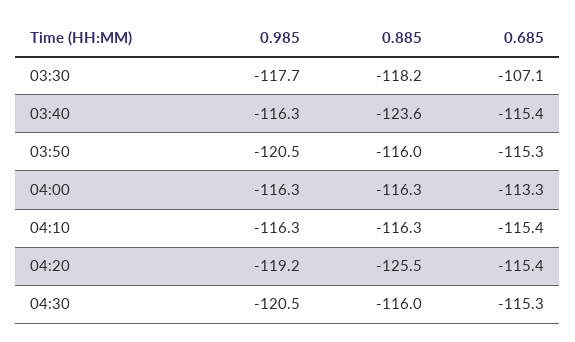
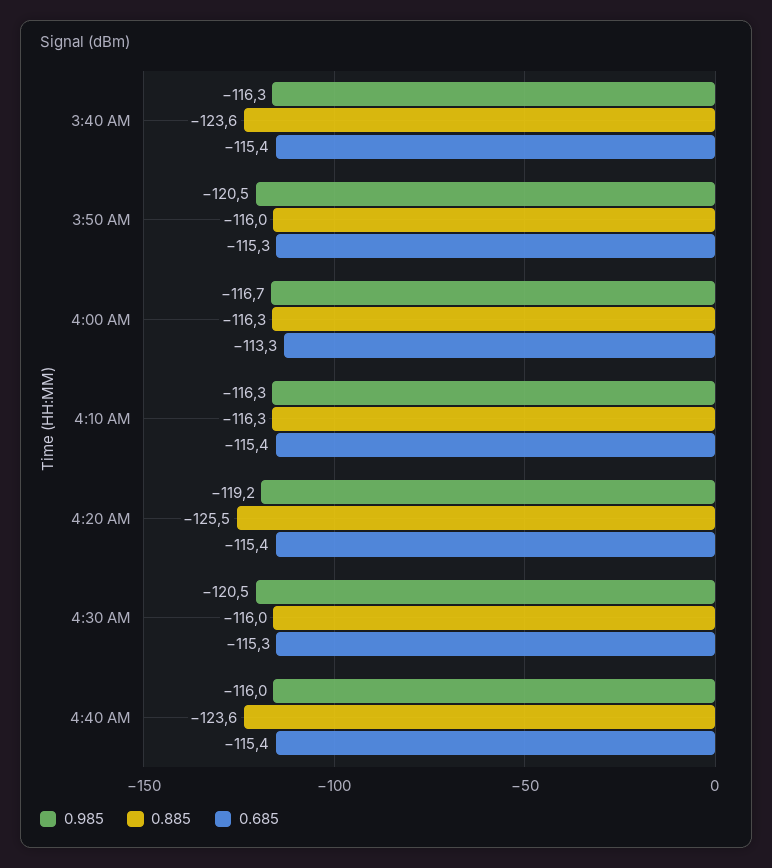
0.985, 03:30: -117.7 -> none
0.885, 03:30: -118.2 -> none
0.685, 03:30: -107.1 -> none
0.985, 04:00: -116.3 -> -116.7
0.985, 4:40 AM: none -> -116
0.885, 4:40 AM: none -> -123.6
0.685, 4:40 AM: none -> -115.4

